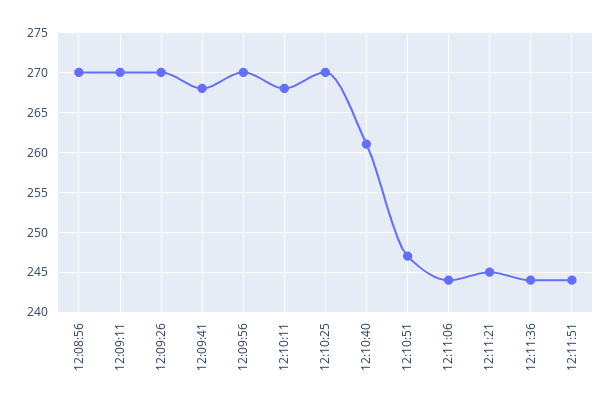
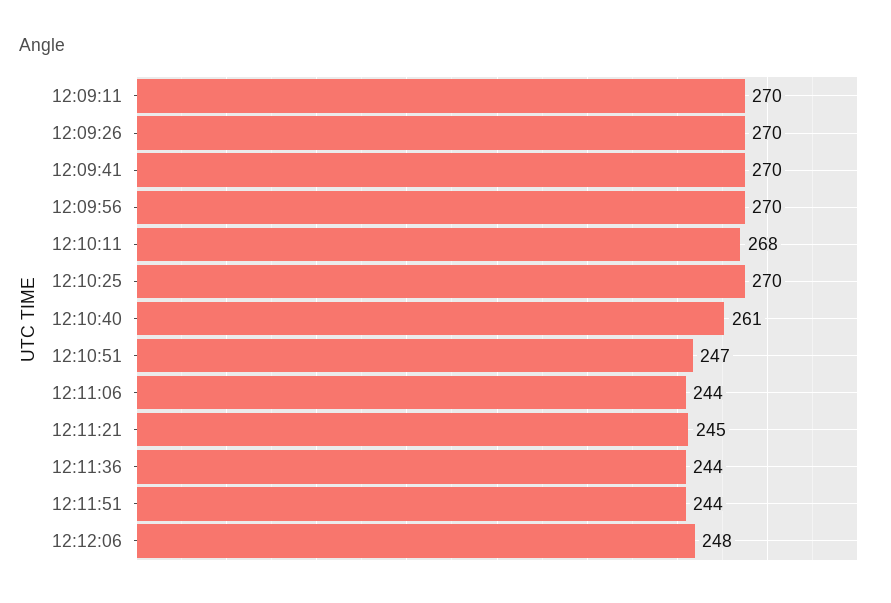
12:08:56: 270 -> none
12:09:41: 268 -> 270
12:12:06: none -> 248

